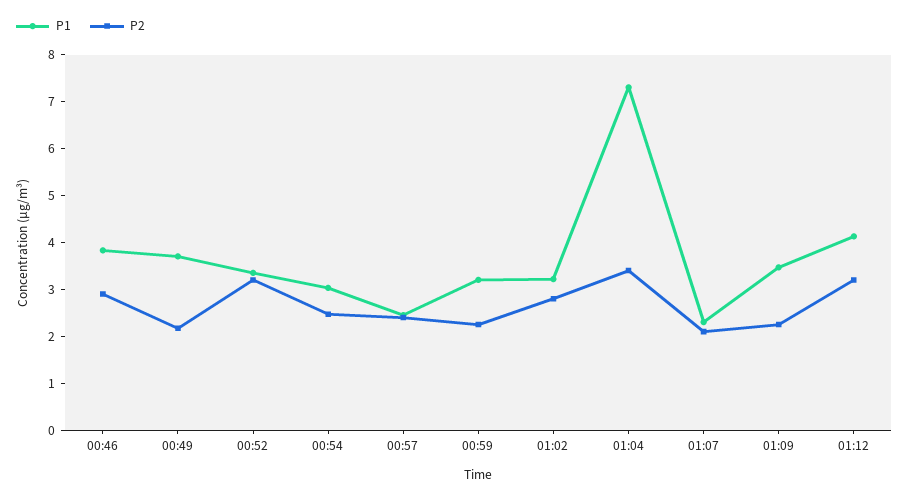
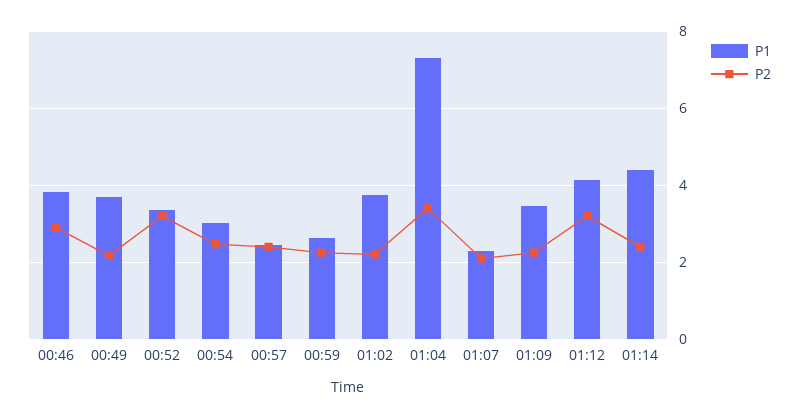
P1, 00:59: 3.2 -> 2.6
P1, 01:02: 3.2 -> 3.8
P2, 01:02: 2.8 -> 2.2
P1, 01:14: none -> 4.4
P2, 01:14: none -> 2.4

